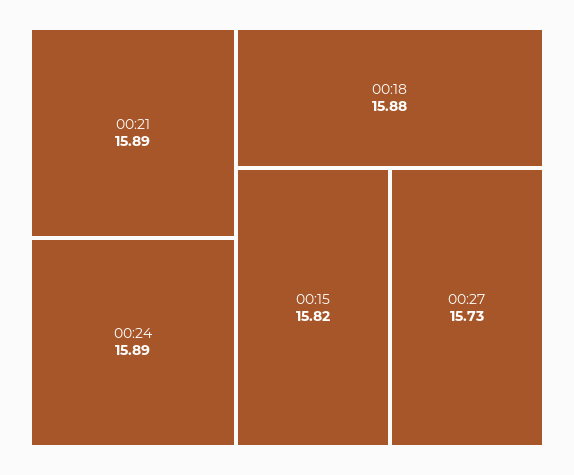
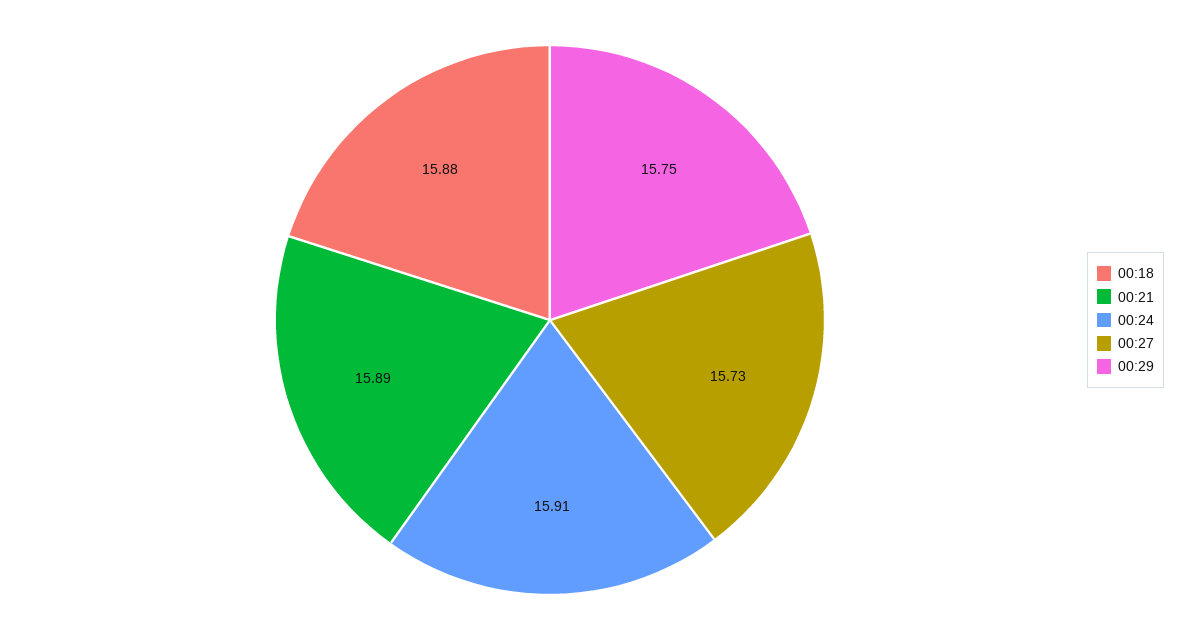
00:24: 15.89 -> 15.91
00:15: 15.82 -> none
00:29: none -> 15.75

